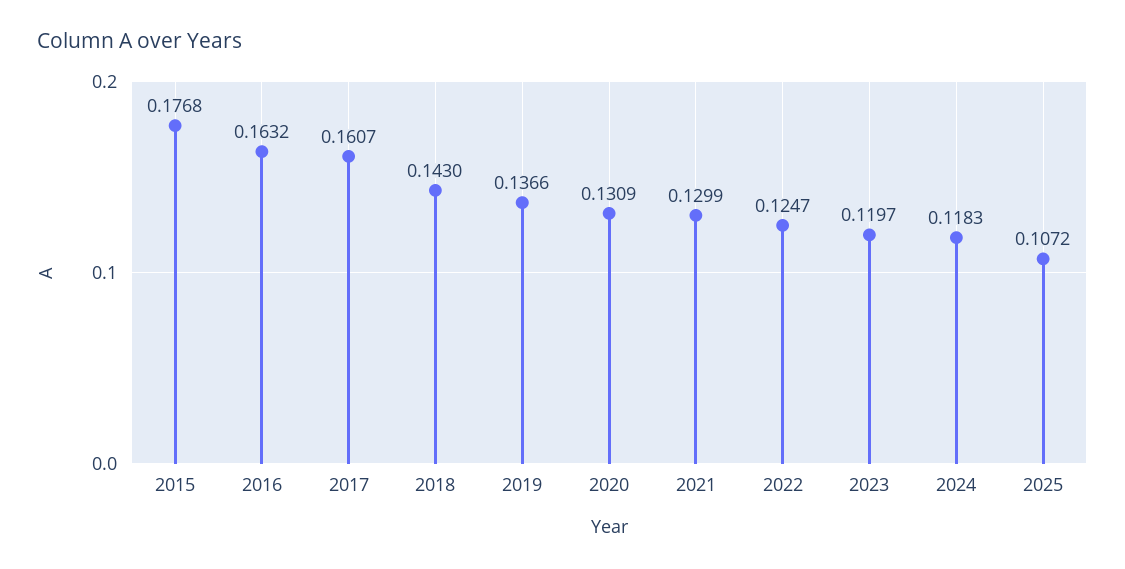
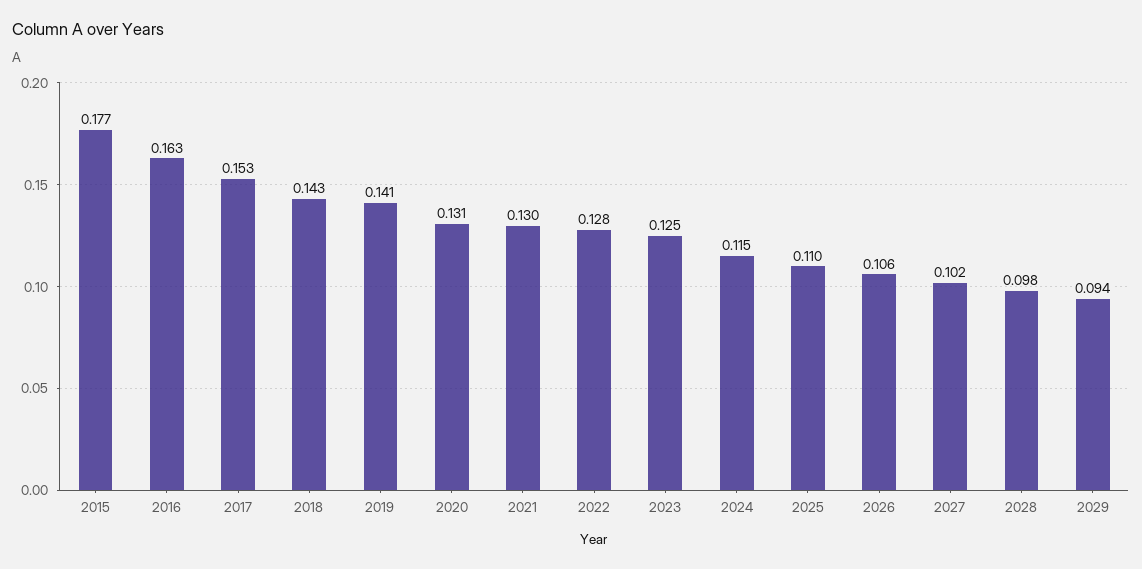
2017: 0.1607 -> 0.153
2019: 0.1366 -> 0.141
2022: 0.1247 -> 0.128
2023: 0.1197 -> 0.125
2024: 0.1183 -> 0.115
2025: 0.1072 -> 0.11
2026: none -> 0.106
2027: none -> 0.102
2028: none -> 0.098
2029: none -> 0.094

